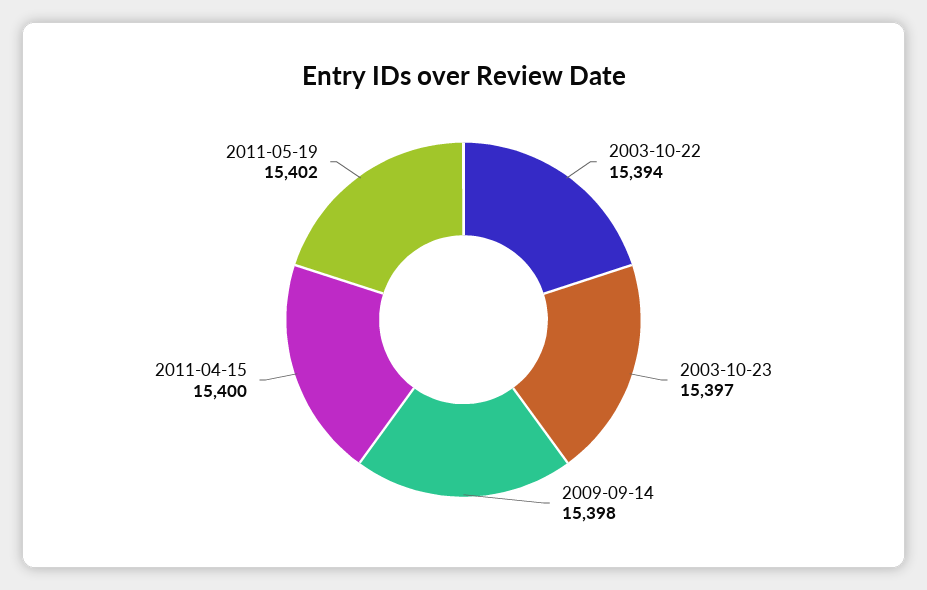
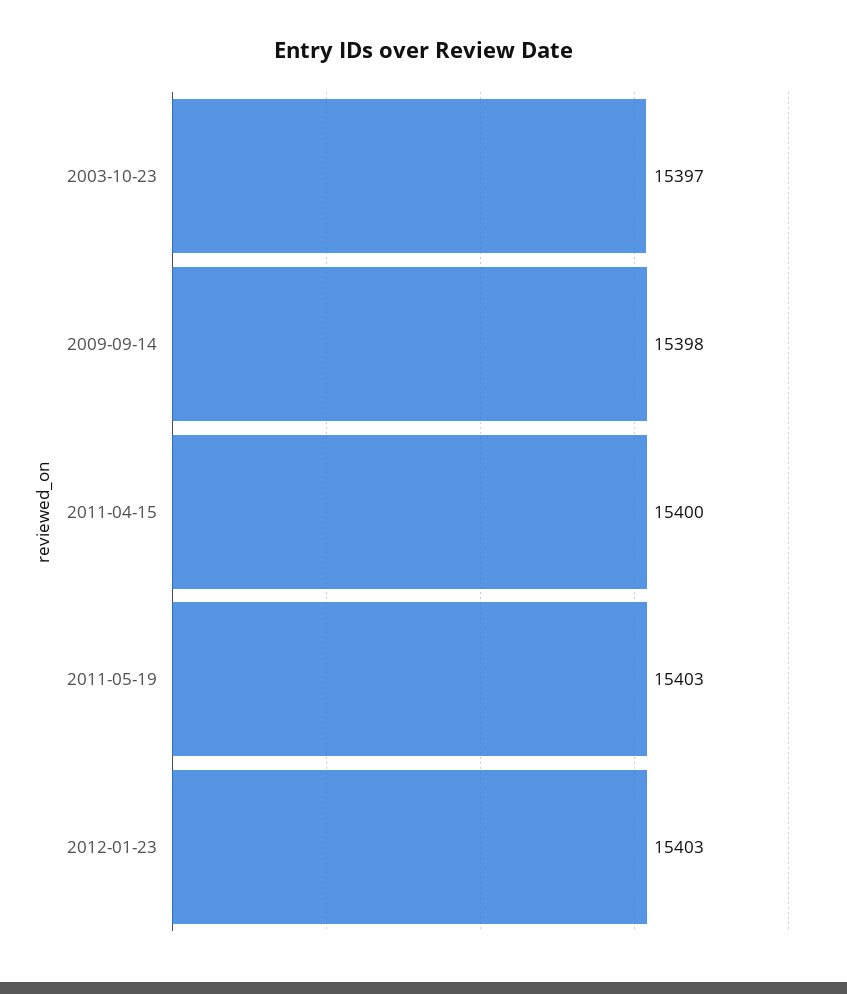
2003-10-22: 15394 -> none
2011-05-19: 15402 -> 15403
2012-01-23: none -> 15403

